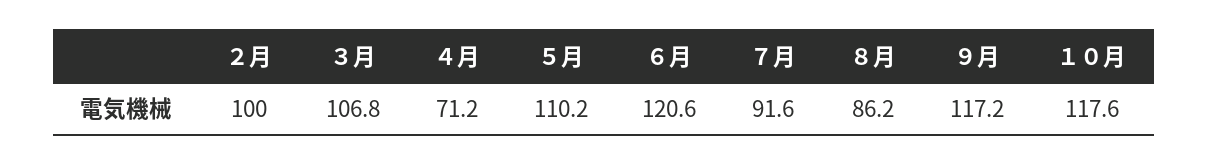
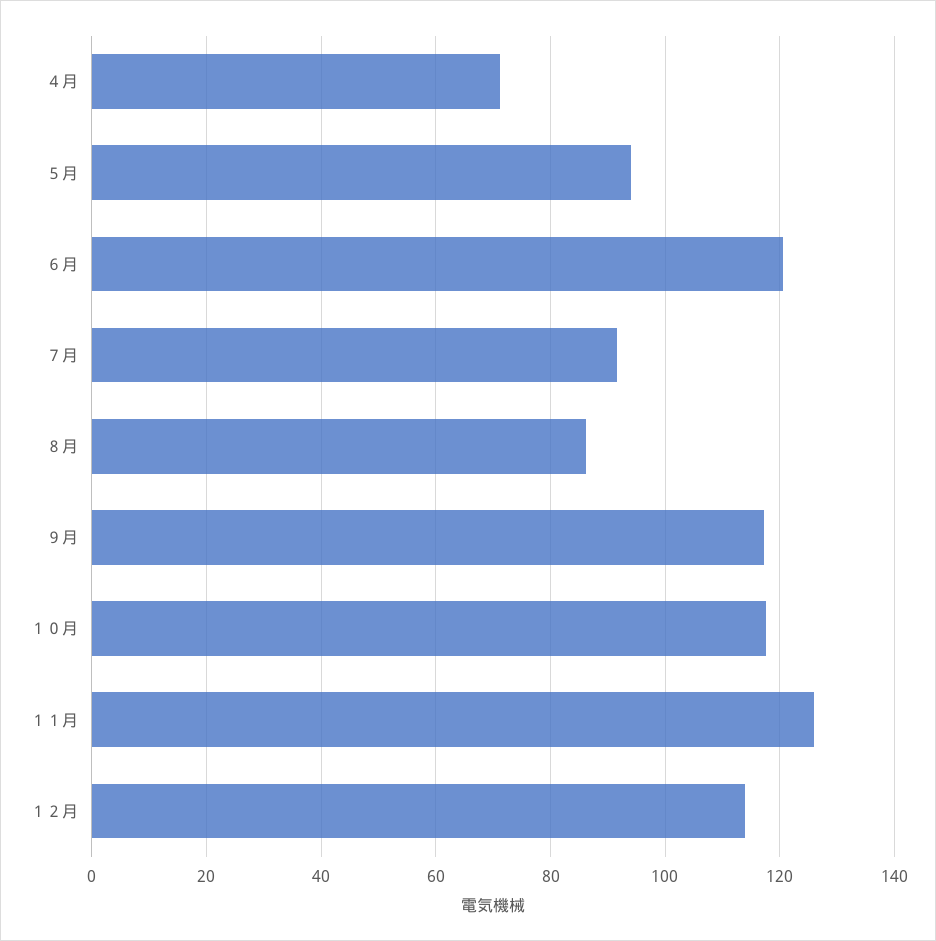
２月: 100 -> none
３月: 106.8 -> none
５月: 110.2 -> 94
１１月: none -> 126
１２月: none -> 114

